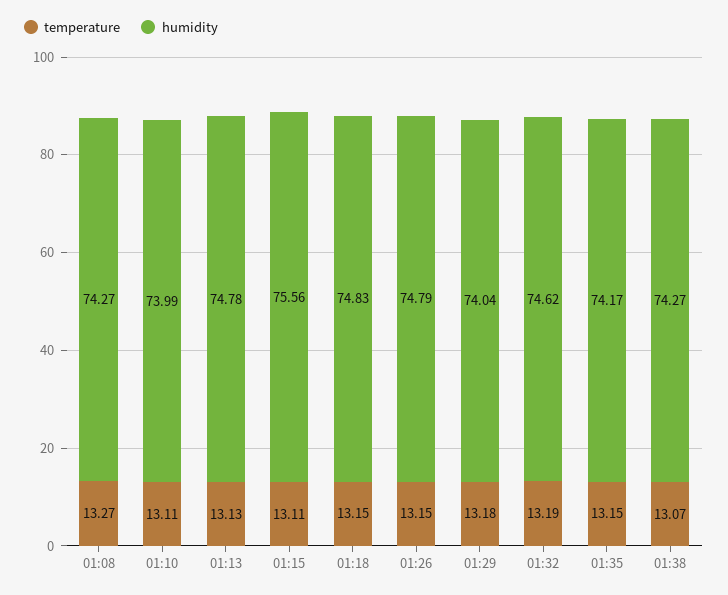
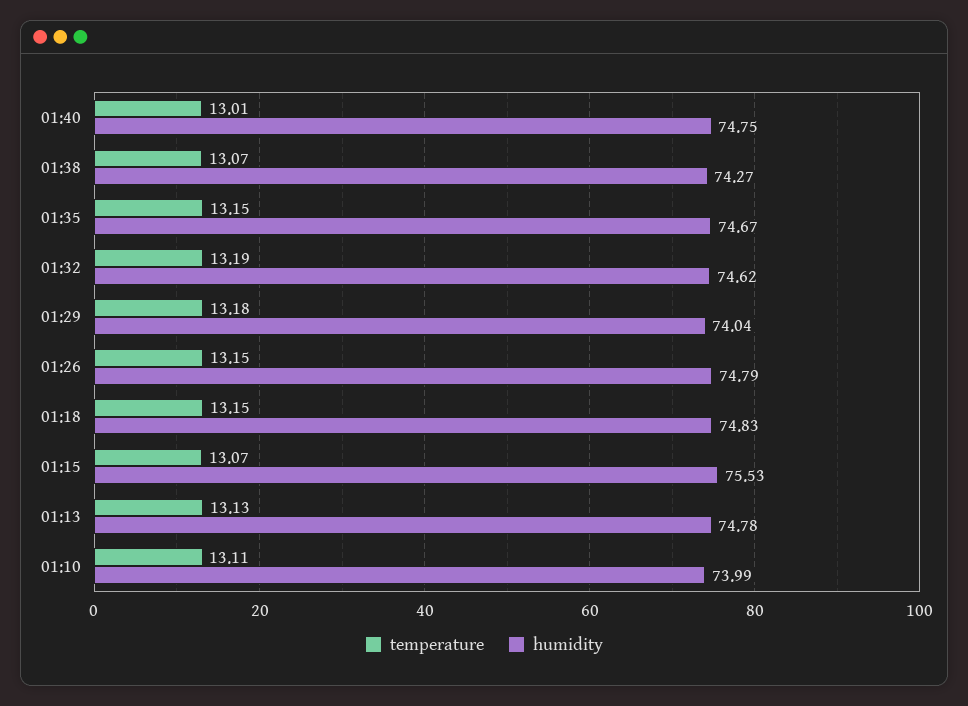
temperature, 01:08: 13.27 -> none
humidity, 01:08: 74.27 -> none
temperature, 01:15: 13.11 -> 13.07
humidity, 01:15: 75.56 -> 75.53
humidity, 01:35: 74.17 -> 74.67
temperature, 01:40: none -> 13.01
humidity, 01:40: none -> 74.75

